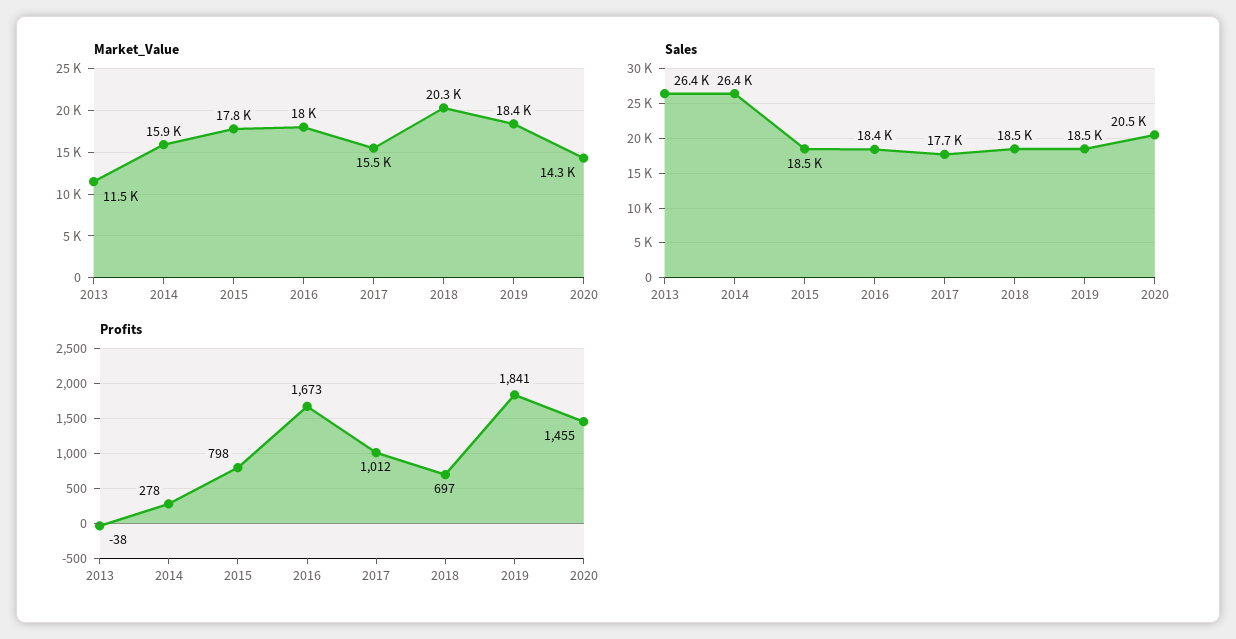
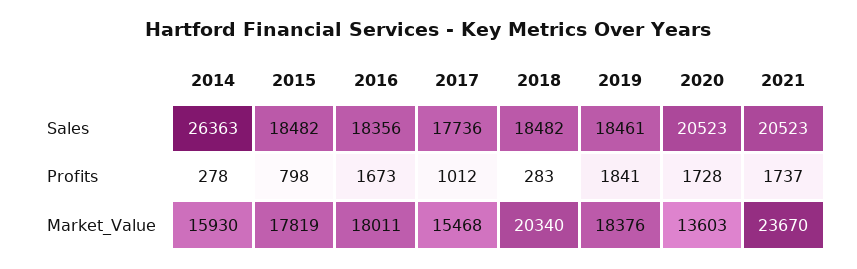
Market_Value, 2013: 11500 -> none
Market_Value, 2020: 14300 -> 13603
Sales, 2013: 26400 -> none
Profits, 2013: -38 -> none
Profits, 2018: 697 -> 283
Profits, 2020: 1455 -> 1728
Sales, 2021: none -> 20523
Profits, 2021: none -> 1737
Market_Value, 2021: none -> 23670

